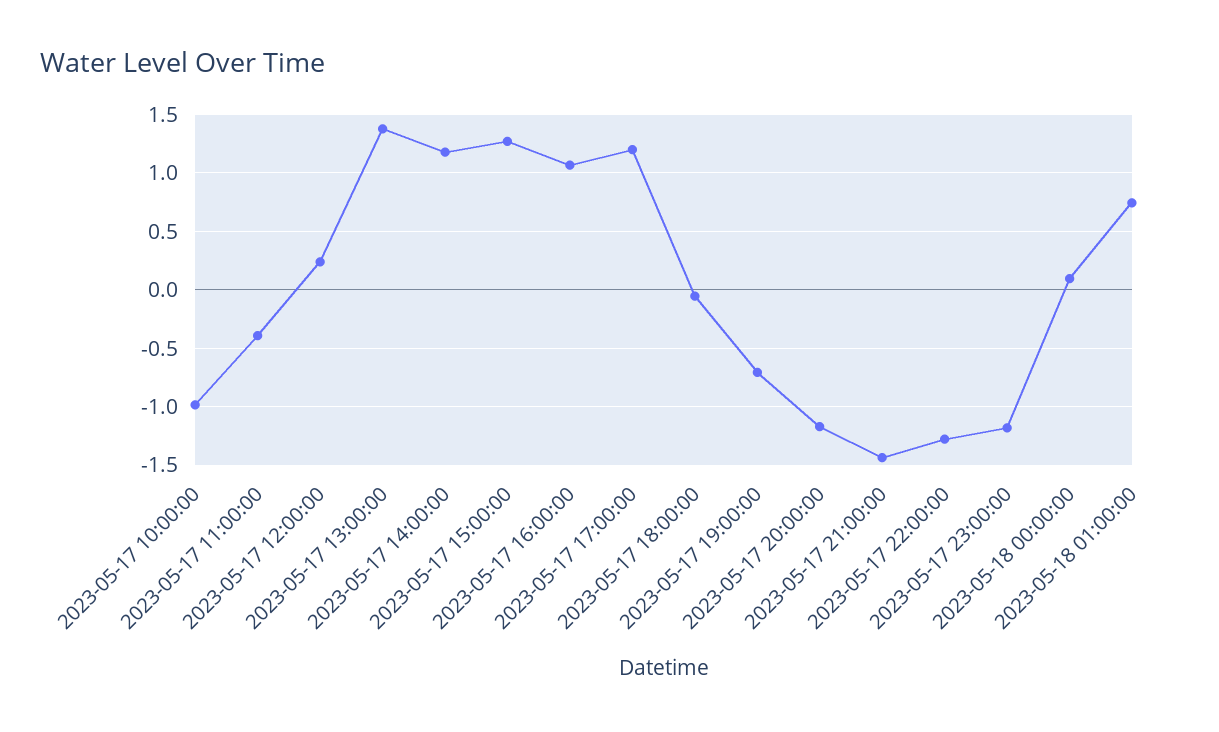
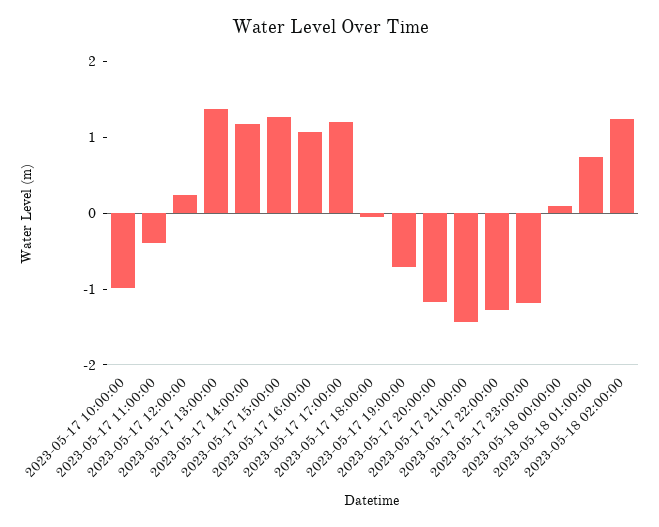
2023-05-18 02:00:00: none -> 1.2

